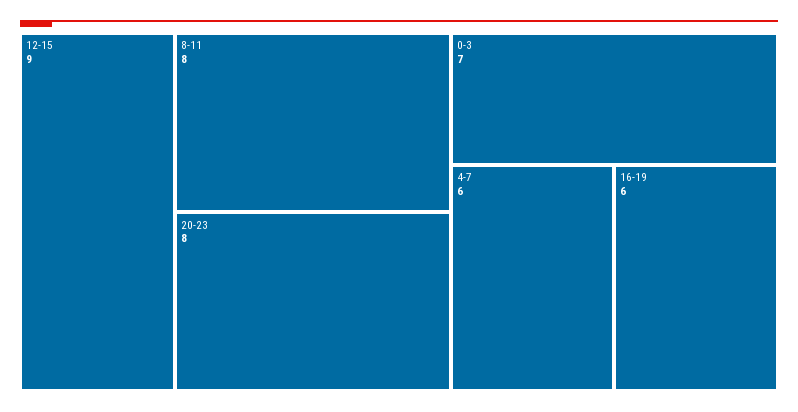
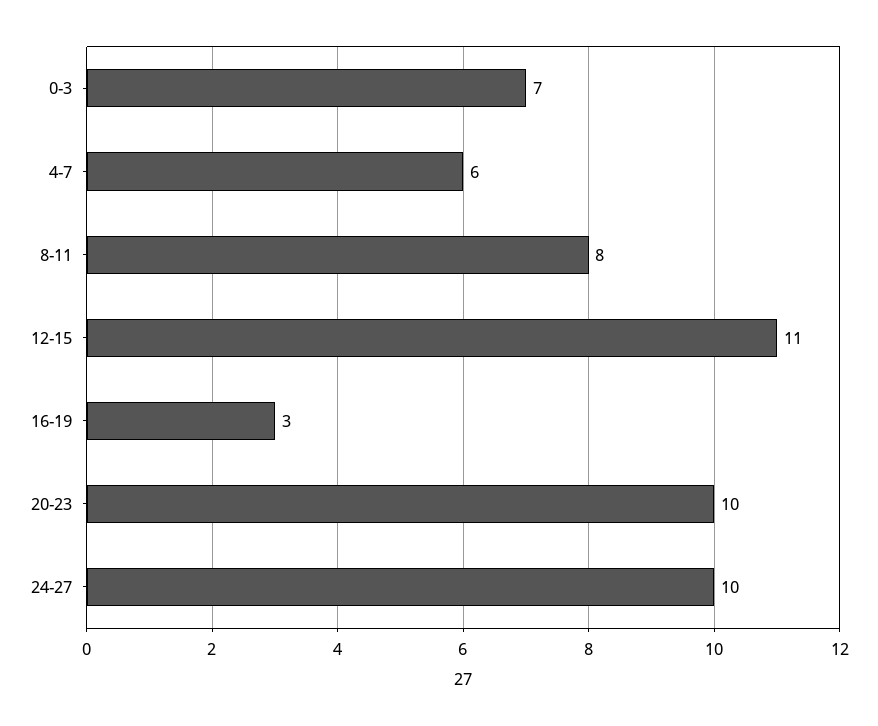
12-15: 9 -> 11
20-23: 8 -> 10
16-19: 6 -> 3
24-27: none -> 10

